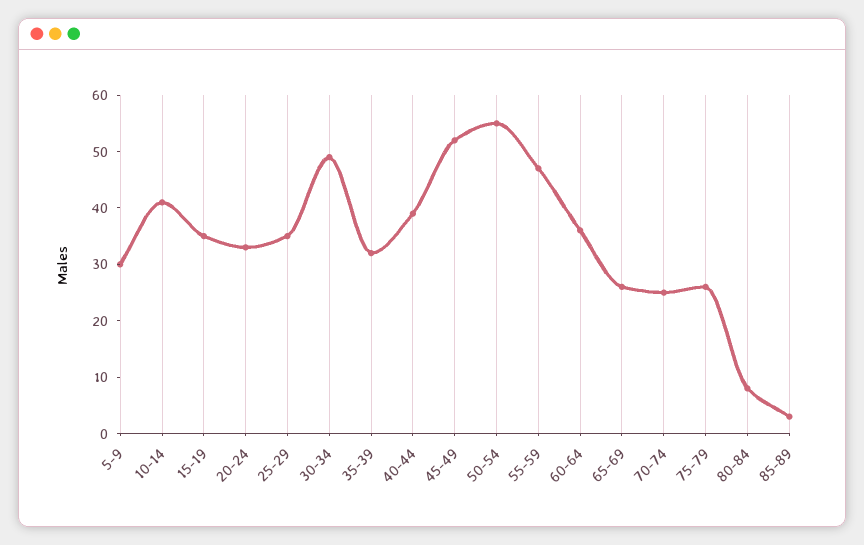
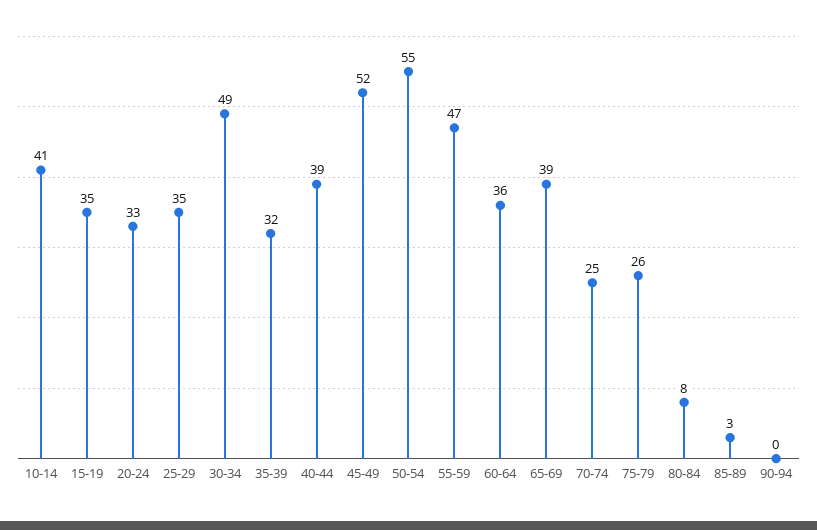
5-9: 30 -> none
65-69: 25 -> 39
90-94: none -> 0

